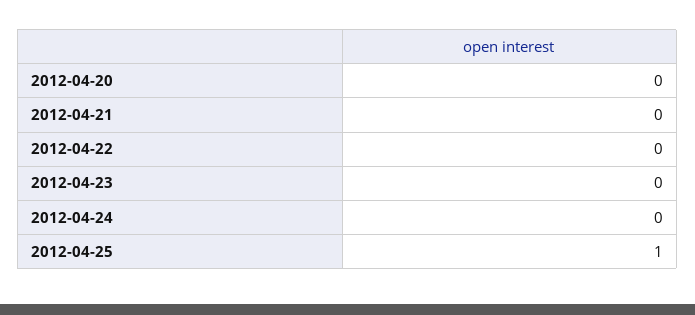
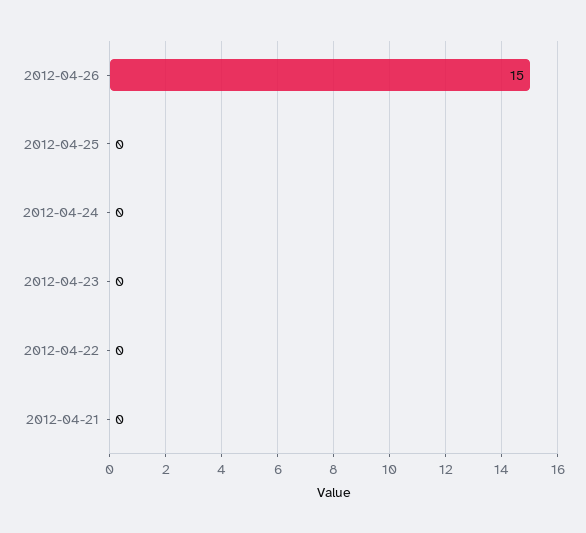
2012-04-20: 0 -> none
2012-04-25: 1 -> 0
2012-04-26: none -> 15

